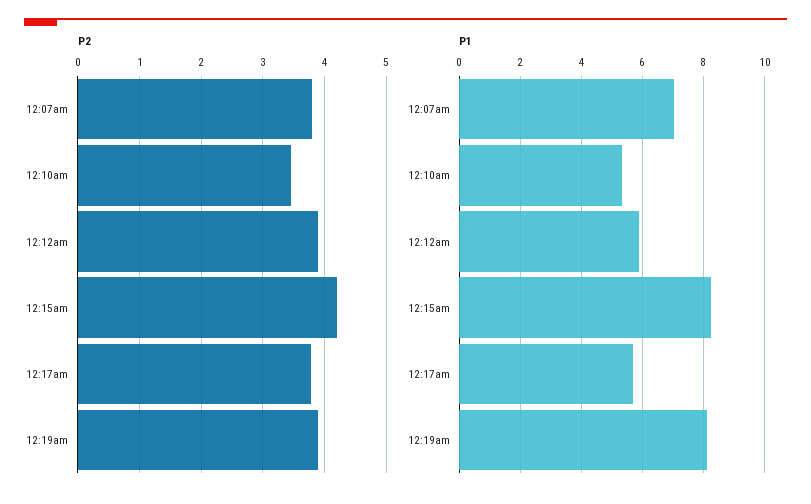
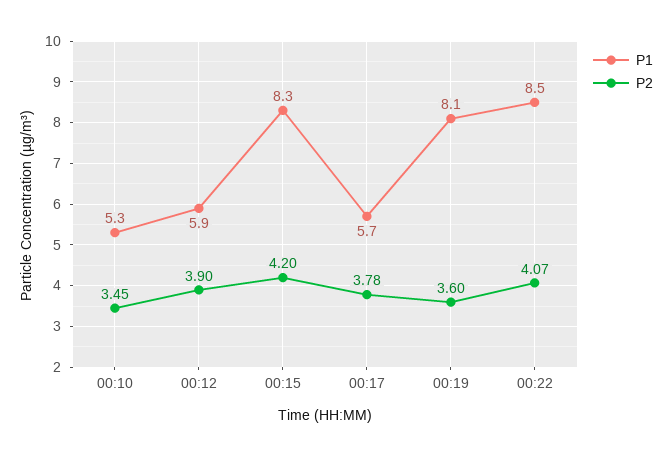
P2, 12:07am: 3.8 -> none
P2, 12:19am: 3.9 -> 3.6
P1, 12:07am: 7 -> none
P1, 00:22: none -> 8.5
P2, 00:22: none -> 4.07

